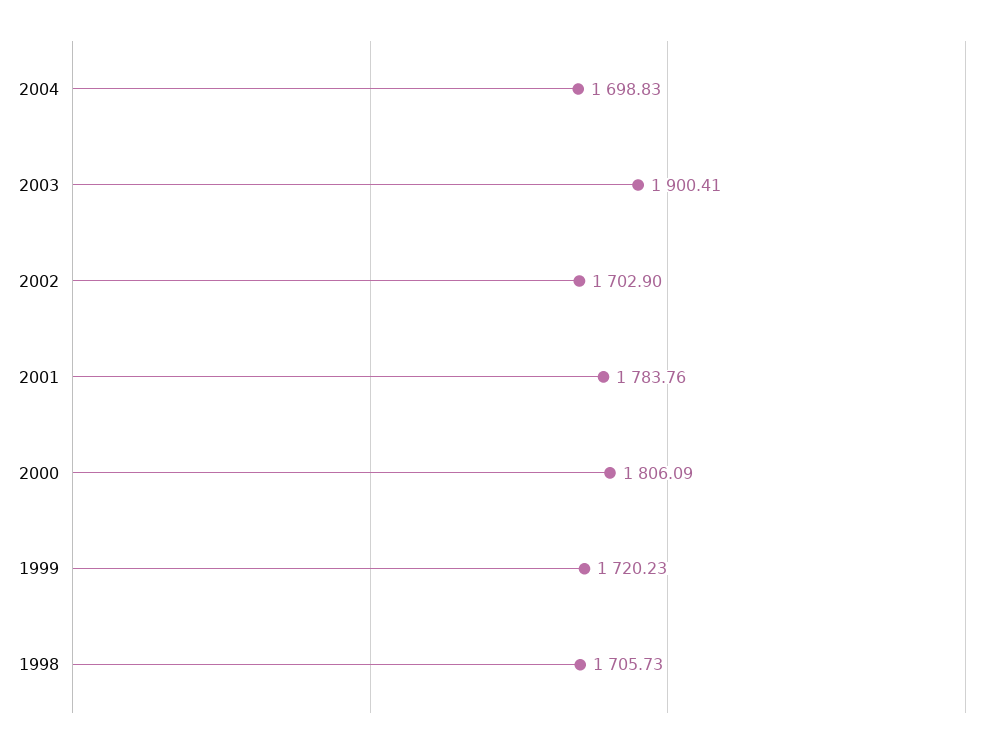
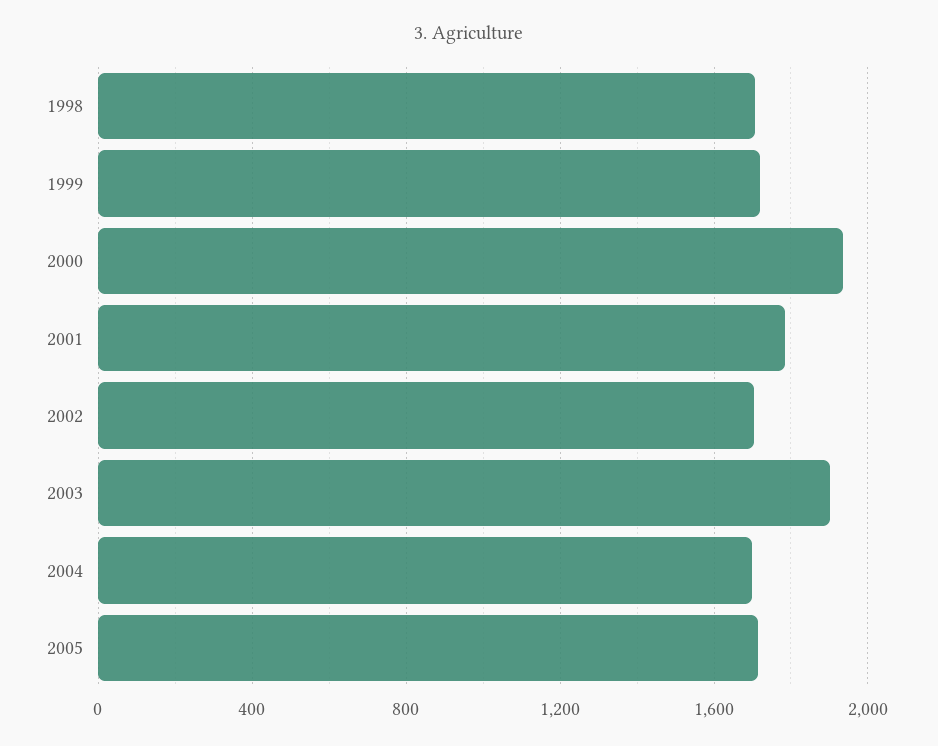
2000: 1806.09 -> 1950
2005: none -> 1700

